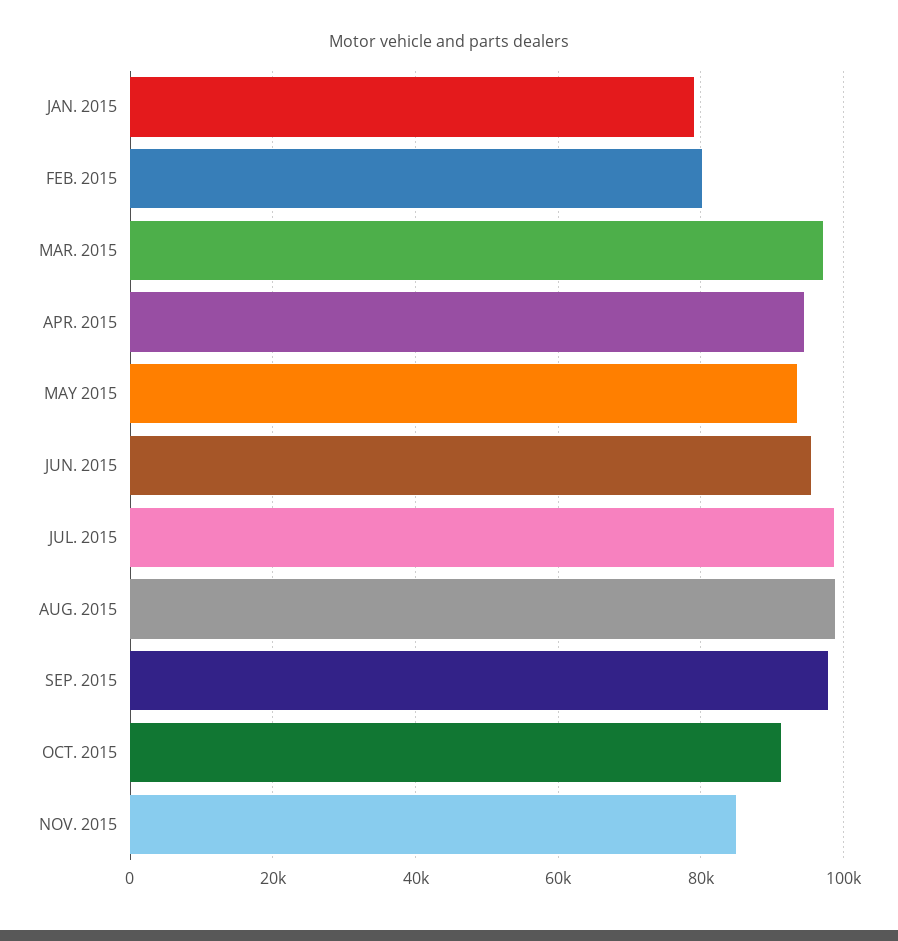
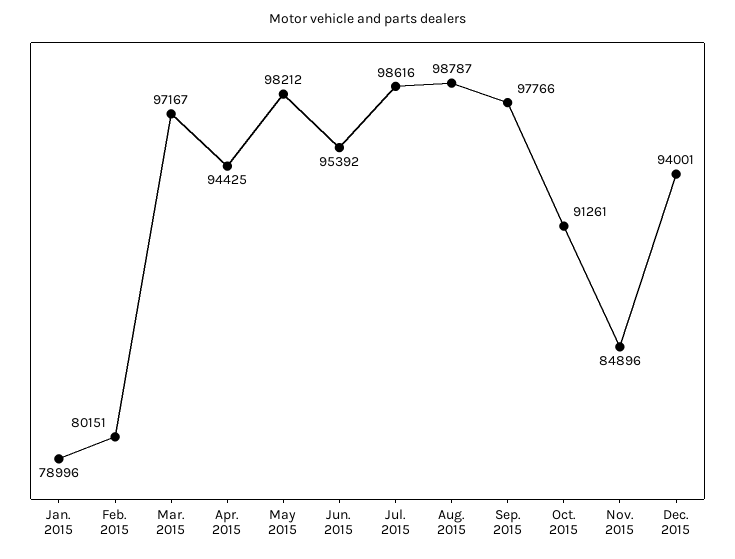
MAY 2015: 94000 -> 98212
Dec. 2015: none -> 94001

